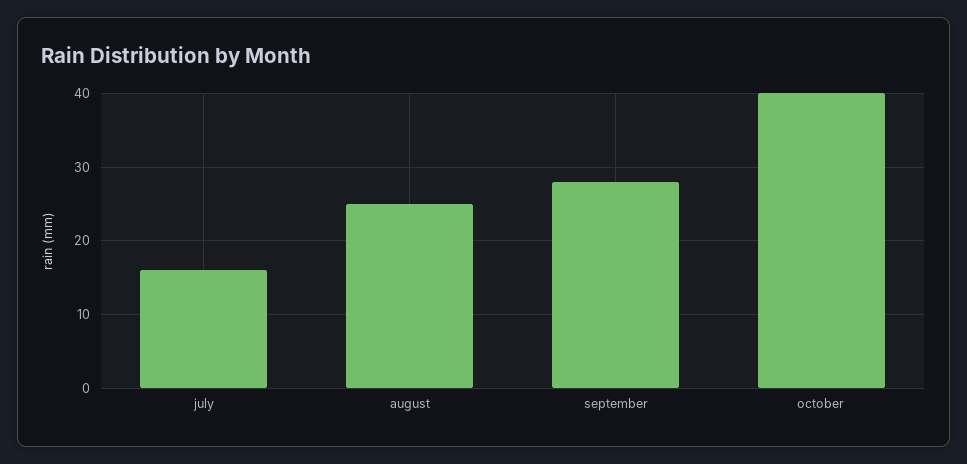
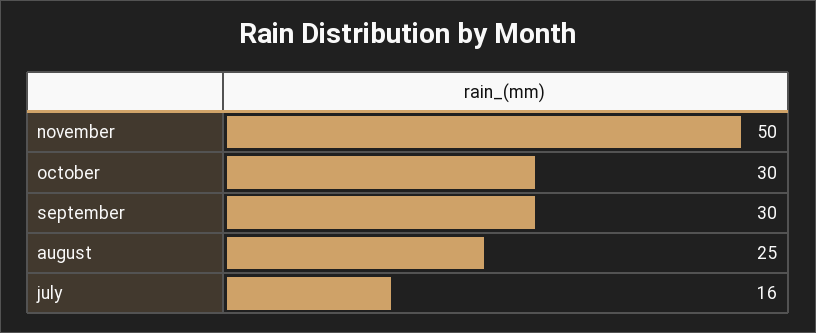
september: 28 -> 30
october: 40 -> 30
november: none -> 50

